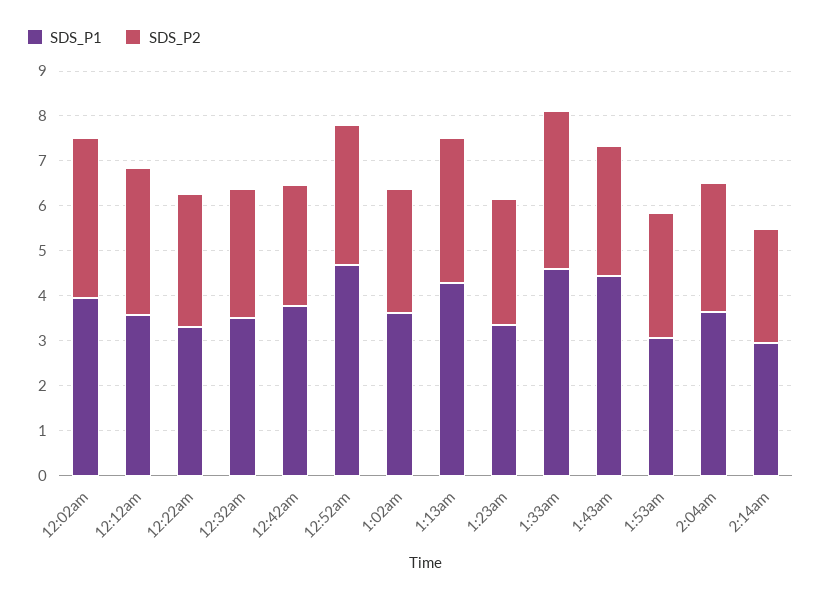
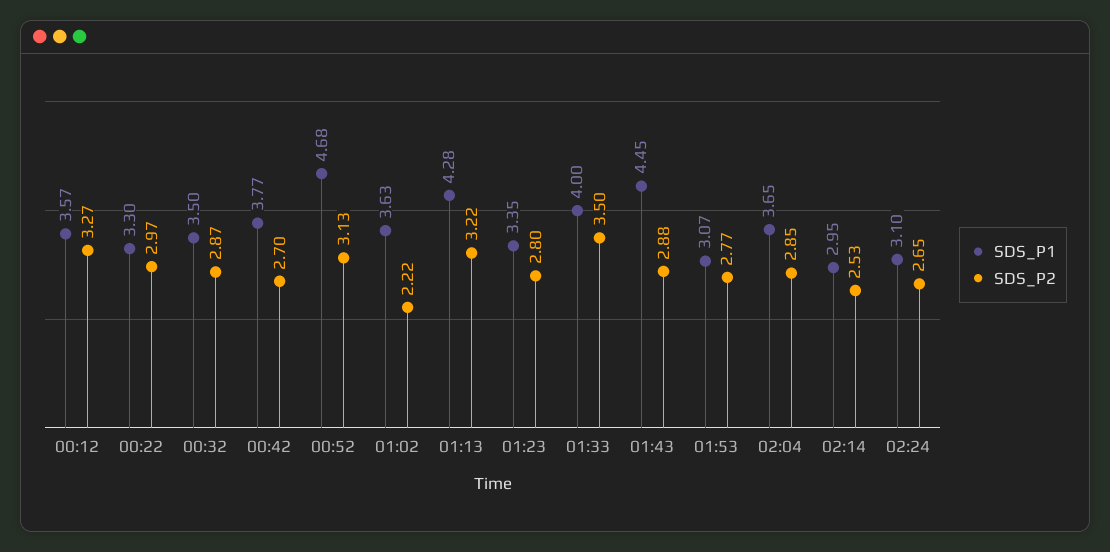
SDS_P1, 12:02am: 4 -> none
SDS_P2, 12:02am: 3.6 -> none
SDS_P2, 1:02am: 2.8 -> 2.22
SDS_P1, 1:33am: 4.6 -> 4
SDS_P1, 02:24: none -> 3.1
SDS_P2, 02:24: none -> 2.65

